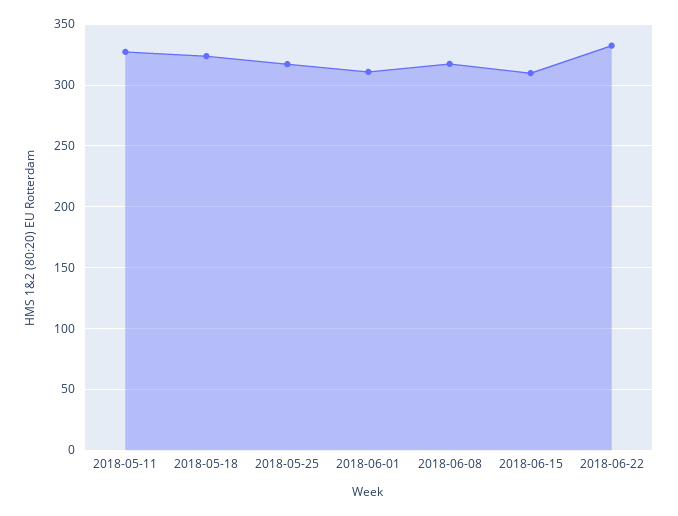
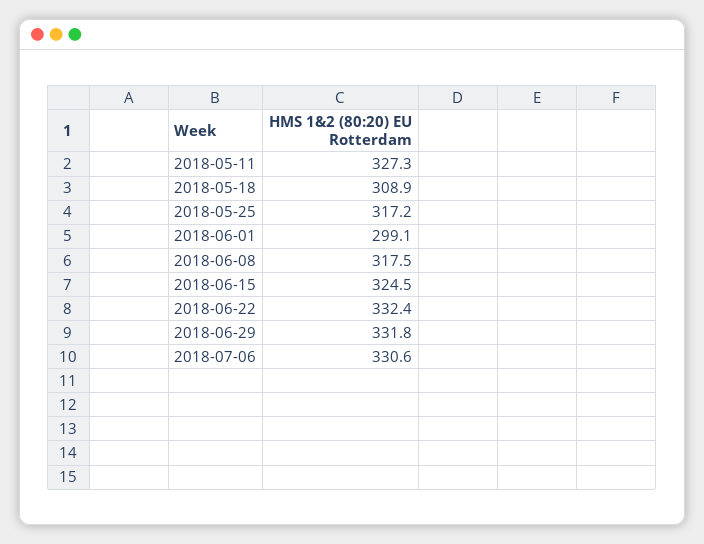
2018-05-18: 325 -> 308.9
2018-06-01: 310 -> 299.1
2018-06-15: 310 -> 324.5
2018-06-29: none -> 331.8
2018-07-06: none -> 330.6

